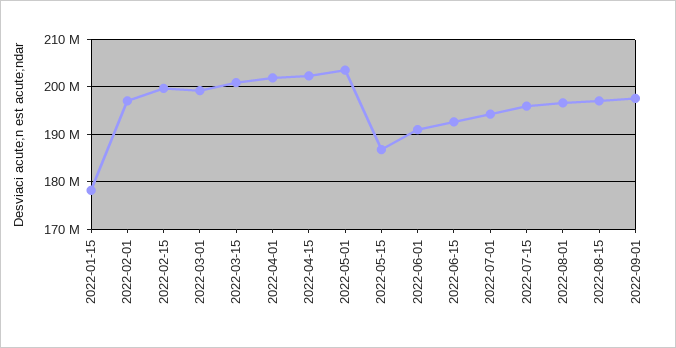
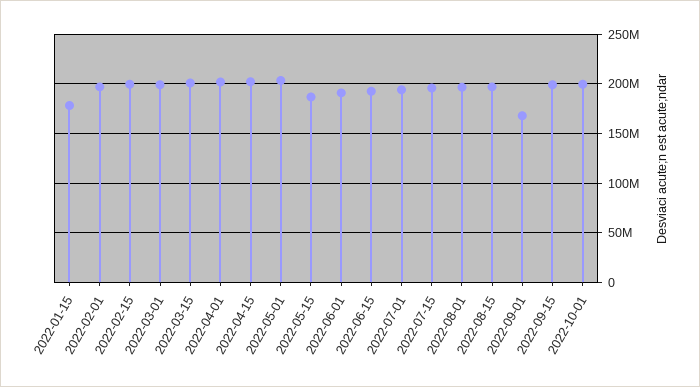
2022-09-01: 198000000 -> 170000000
2022-09-15: none -> 200000000
2022-10-01: none -> 200000000

